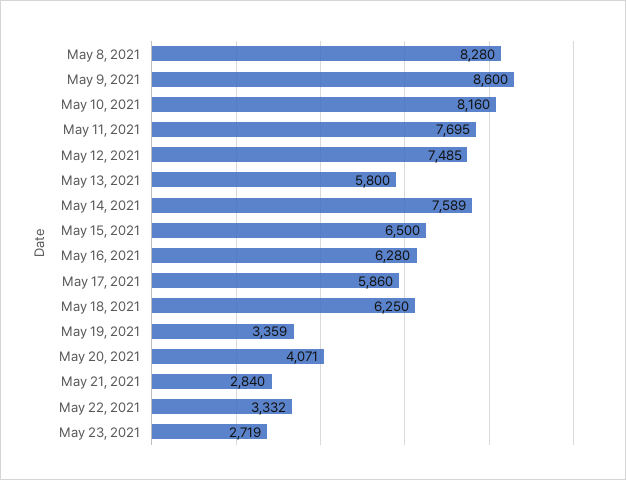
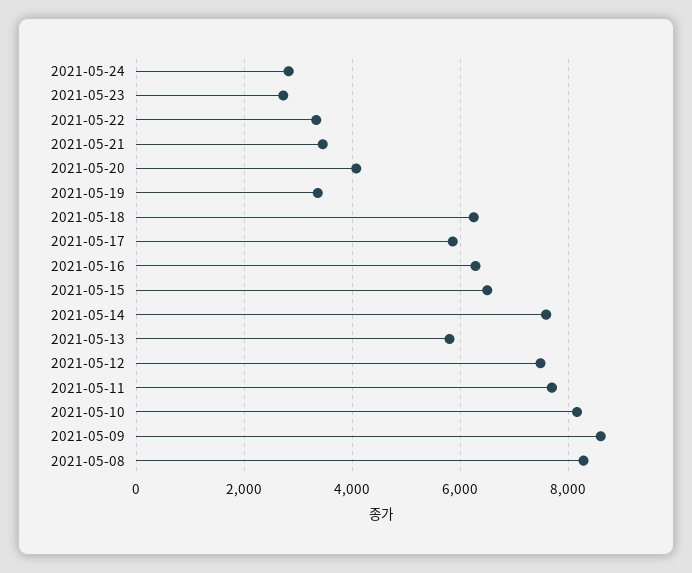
May 21, 2021: 2840 -> 3400
2021-05-24: none -> 2800

